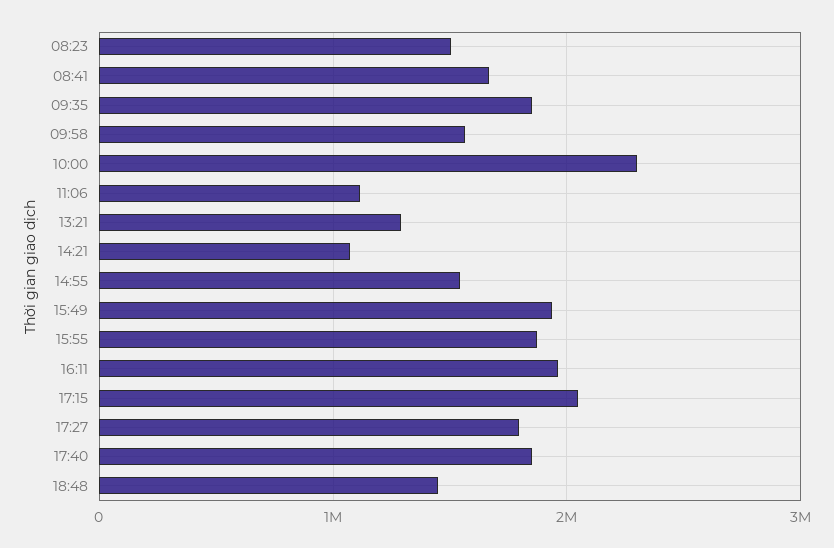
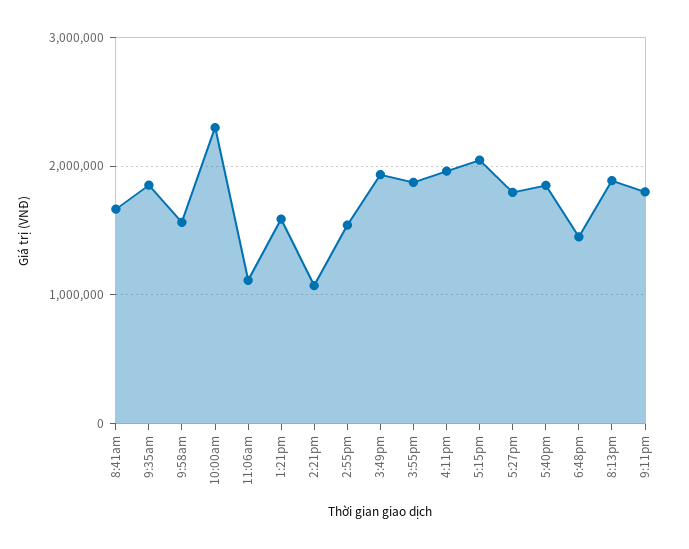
08:23: 1500000 -> none
13:21: 1300000 -> 1600000
8:13pm: none -> 1900000
9:11pm: none -> 1800000

